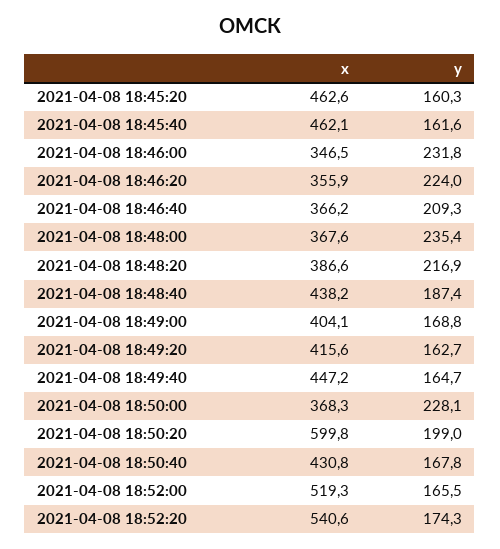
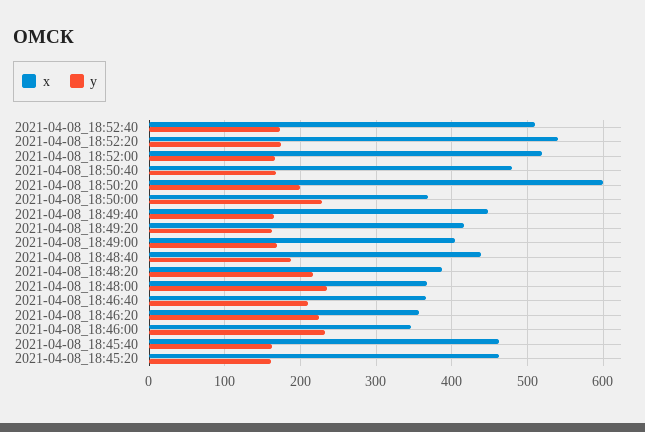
x, 2021-04-08 18:50:40: 430.8 -> 480
x, 2021-04-08_18:52:40: none -> 510
y, 2021-04-08_18:52:40: none -> 170

